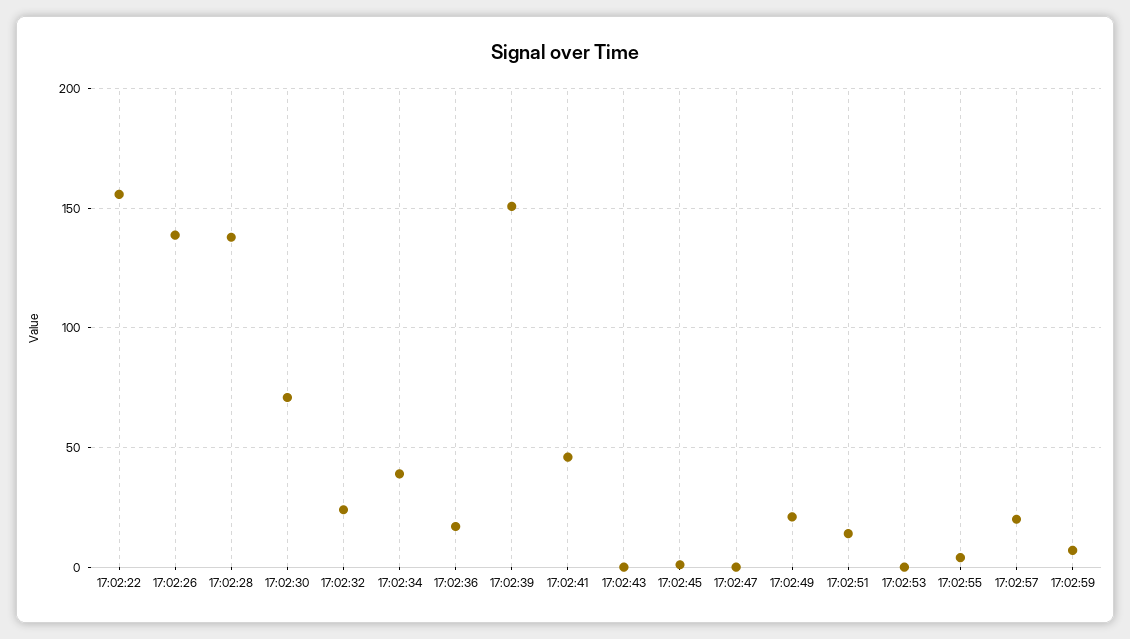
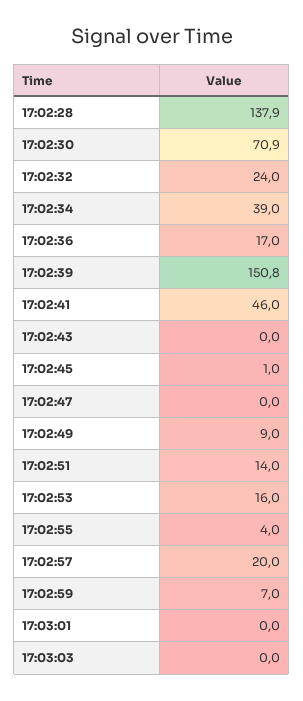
17:02:22: 155 -> none
17:02:26: 140 -> none
17:02:49: 20 -> 9
17:02:53: 0 -> 16
17:03:01: none -> 0
17:03:03: none -> 0

